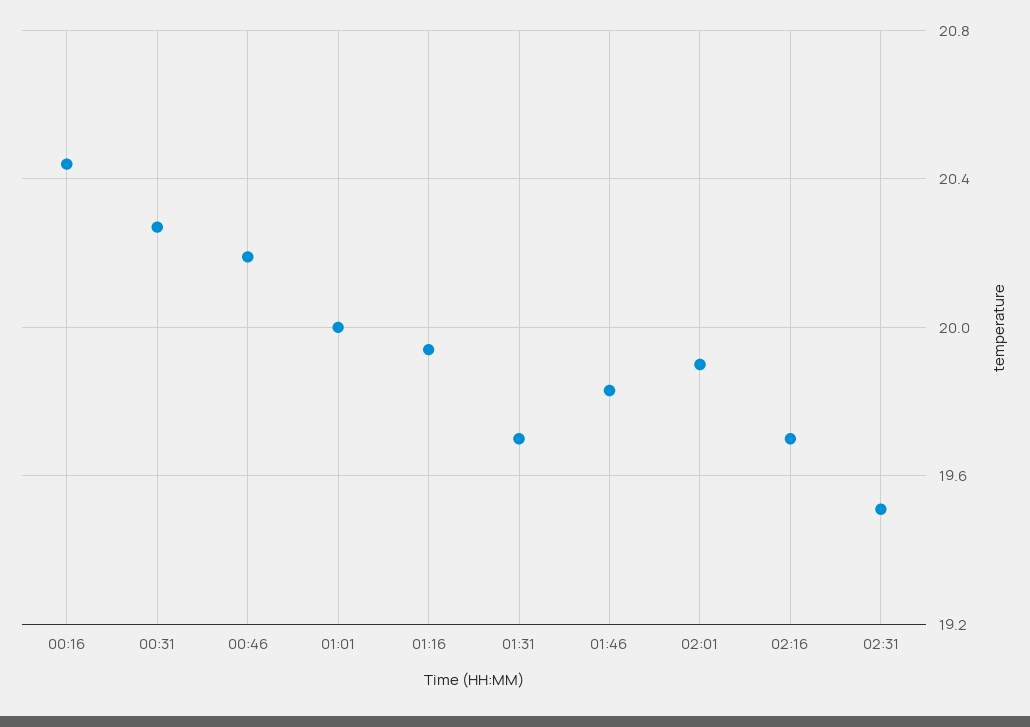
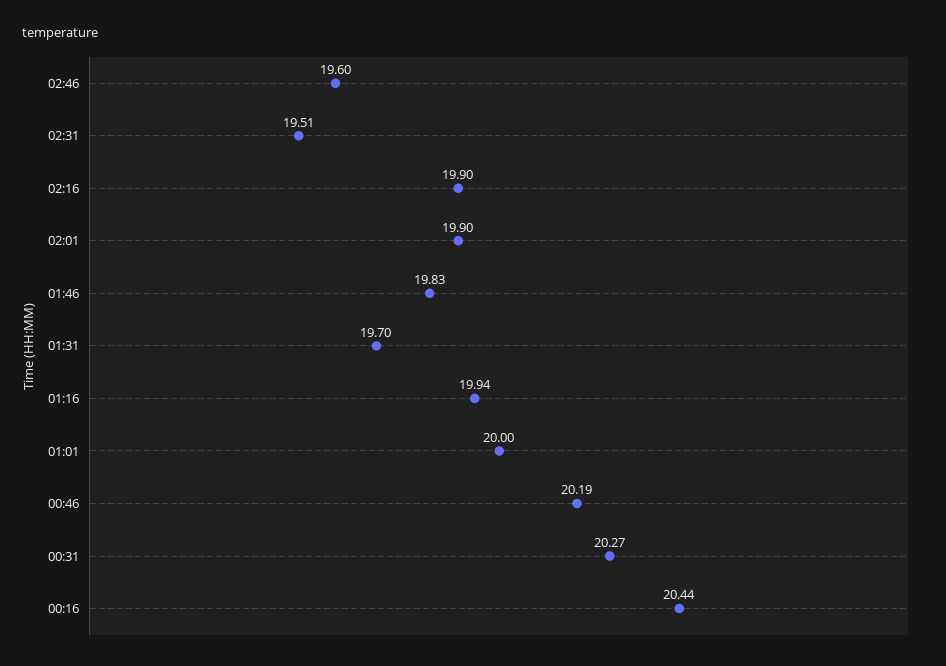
02:16: 19.7 -> 19.9
02:46: none -> 19.6

